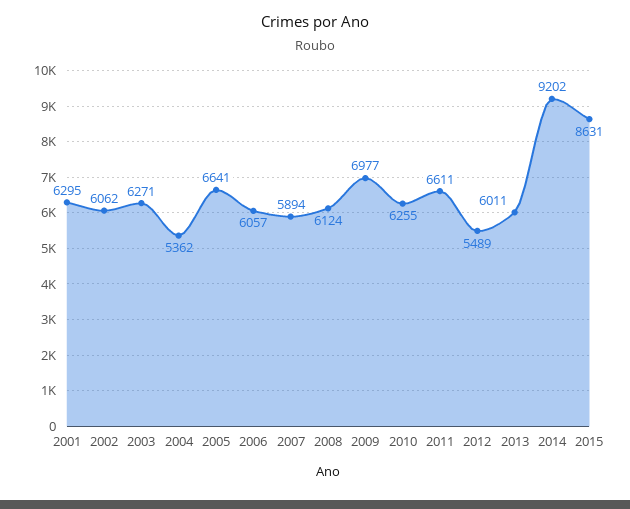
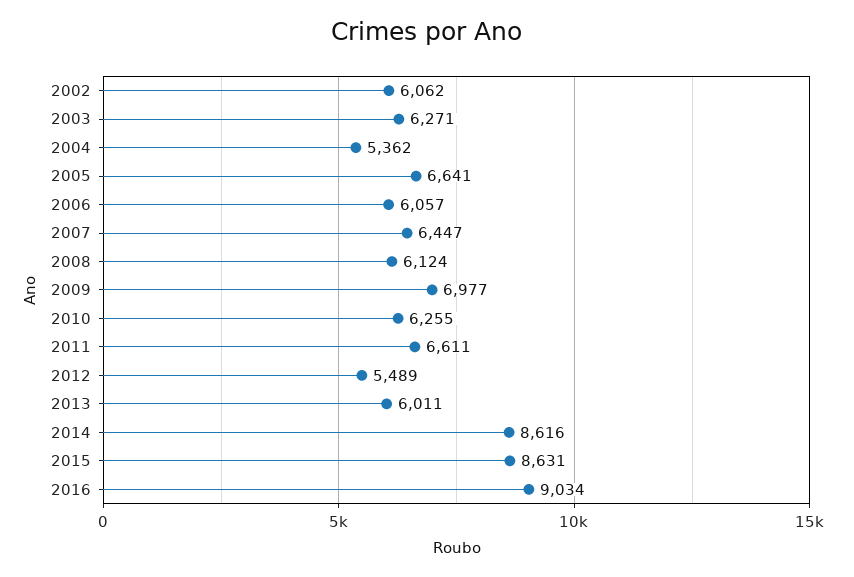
2001: 6295 -> none
2007: 5894 -> 6447
2014: 9202 -> 8616
2016: none -> 9034

